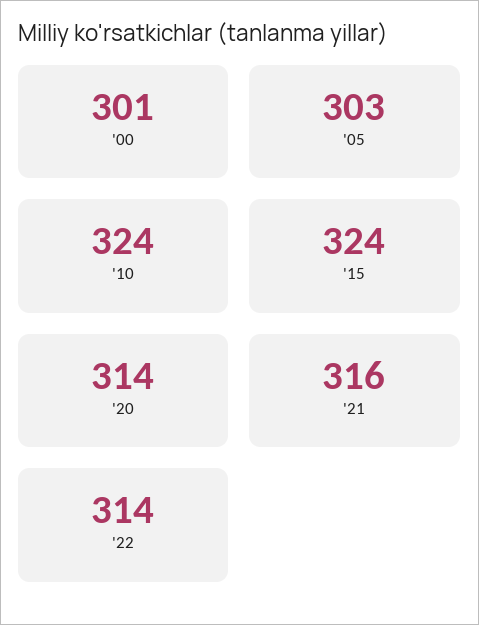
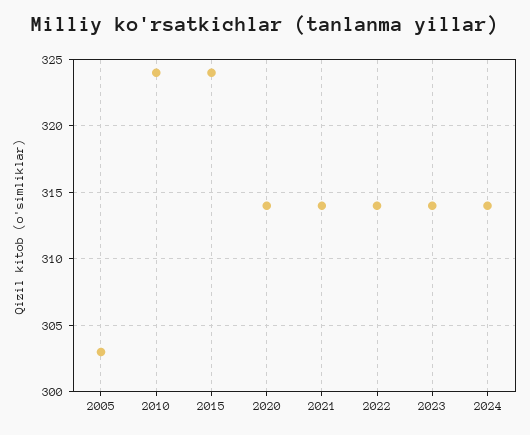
'00: 301 -> none
'21: 316 -> 314
2023: none -> 314
2024: none -> 314

